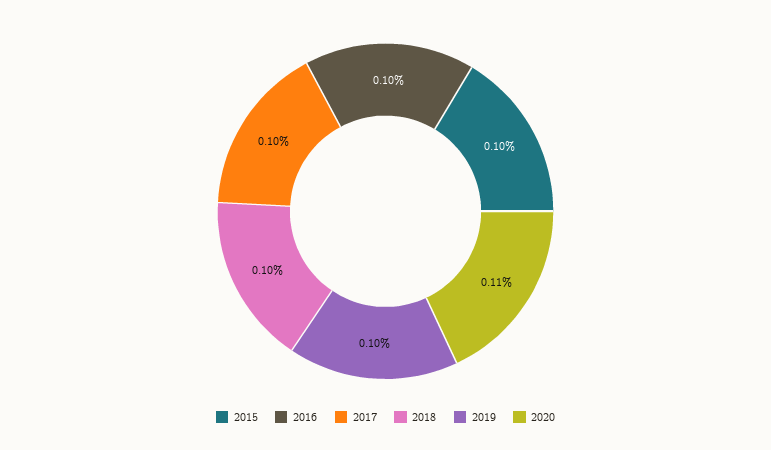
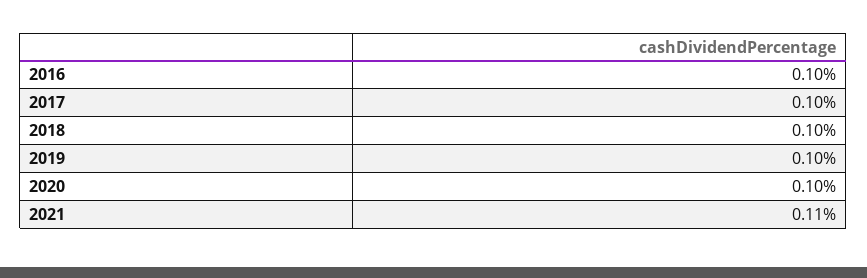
2015: 0.1 -> none
2020: 0.11 -> 0.1
2021: none -> 0.11

